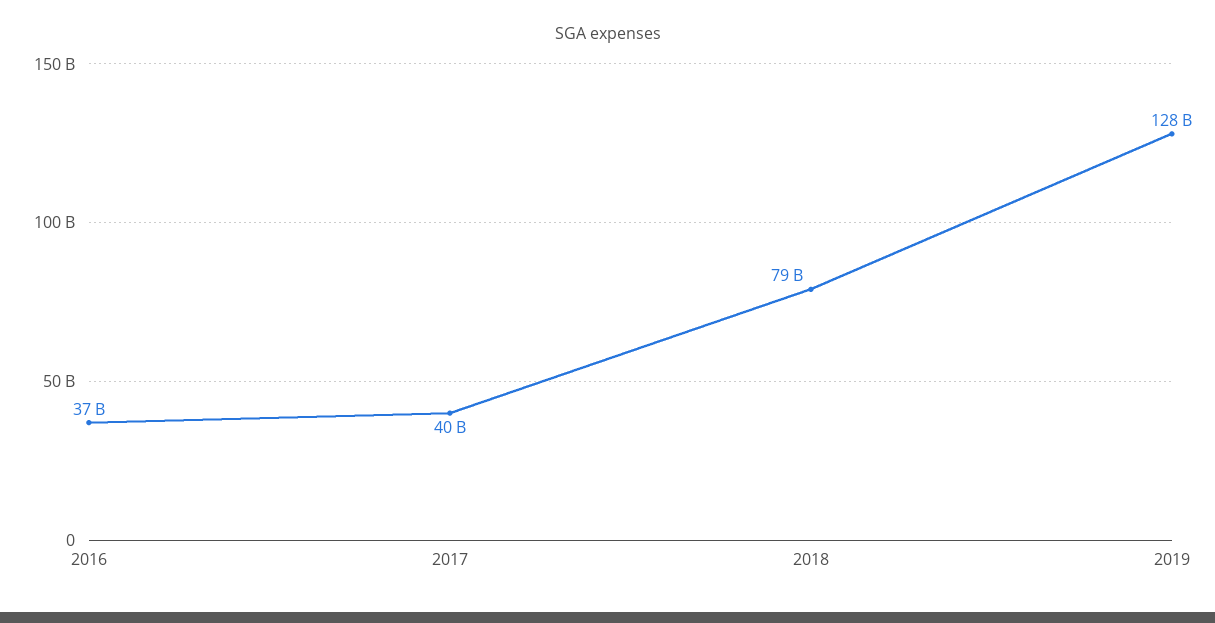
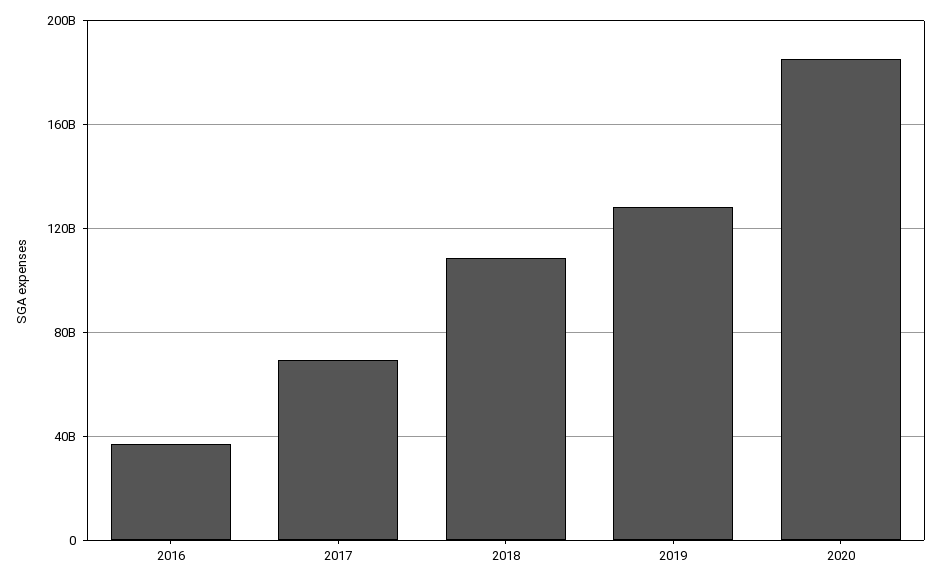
2017: 40000000000 -> 70000000000
2018: 79000000000 -> 110000000000
2020: none -> 185000000000

